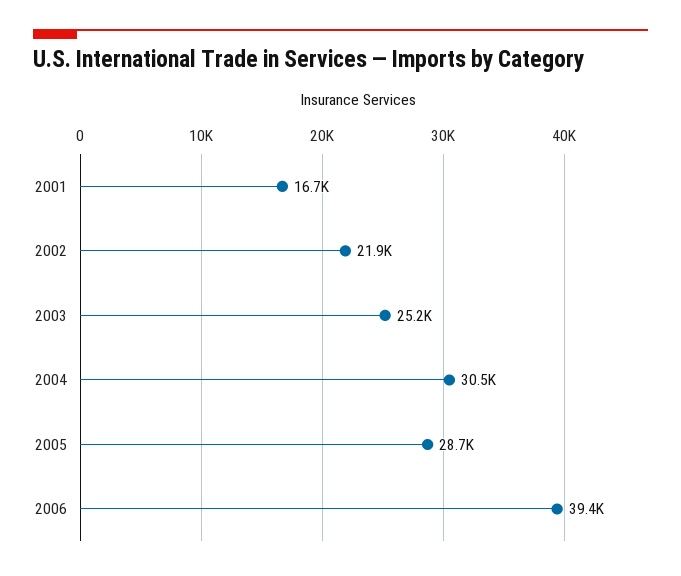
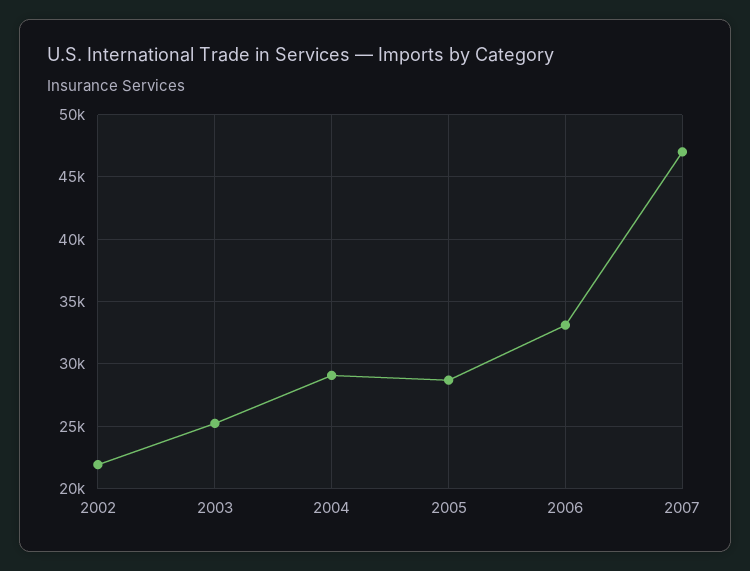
2001: 16700 -> none
2004: 30500 -> 29000
2006: 39400 -> 33000
2007: none -> 47000

